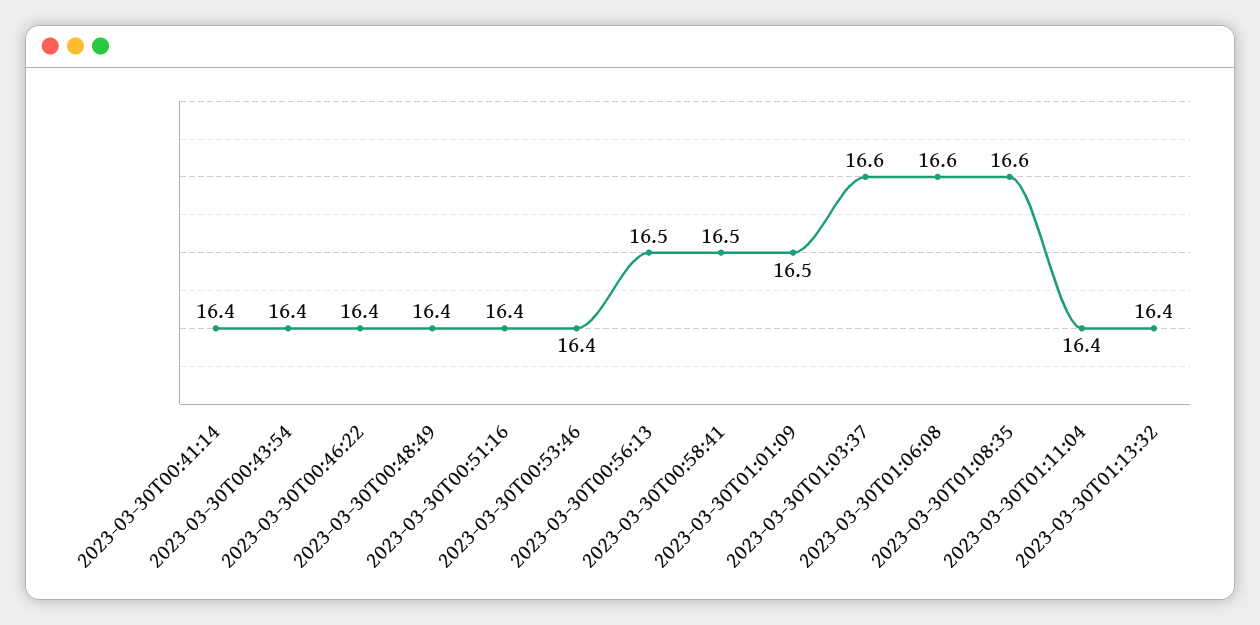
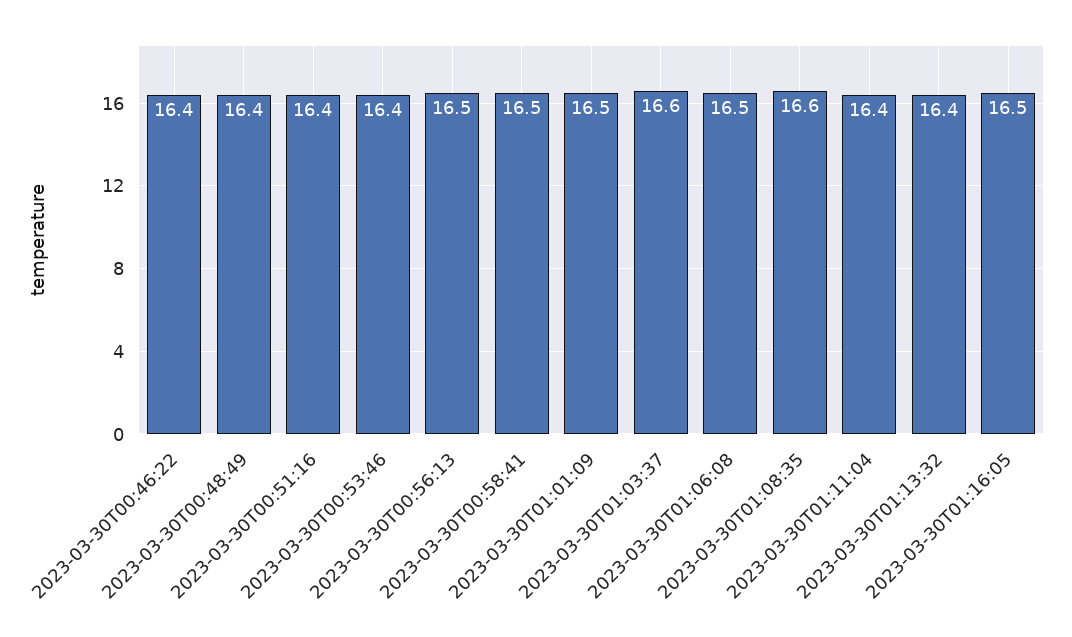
2023-03-30T00:41:14: 16.4 -> none
2023-03-30T00:43:54: 16.4 -> none
2023-03-30T01:06:08: 16.6 -> 16.5
2023-03-30T01:16:05: none -> 16.5

